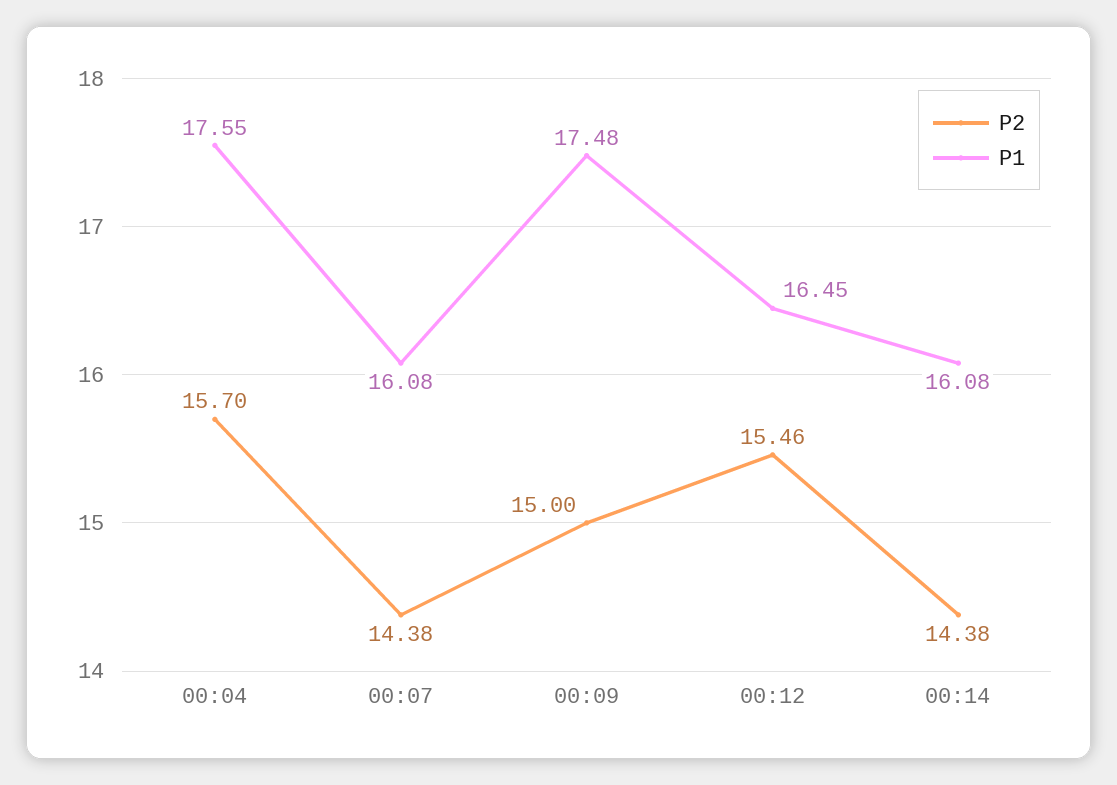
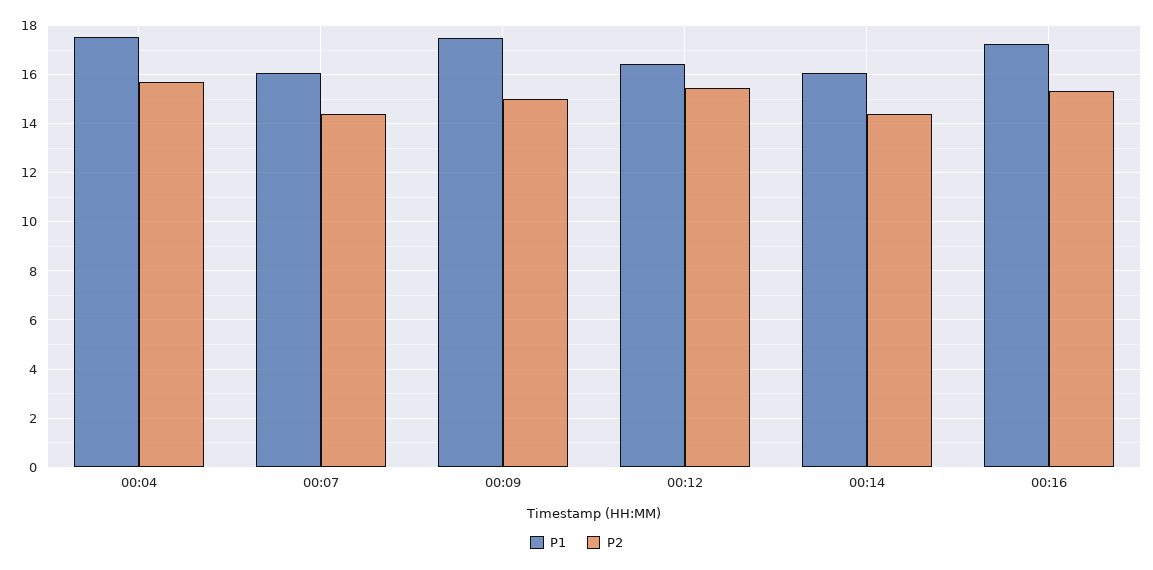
P1, 00:16: none -> 17.25
P2, 00:16: none -> 15.25

